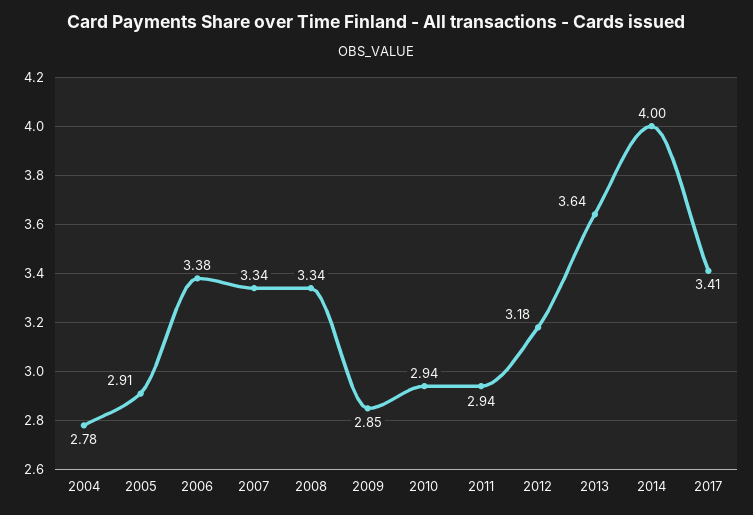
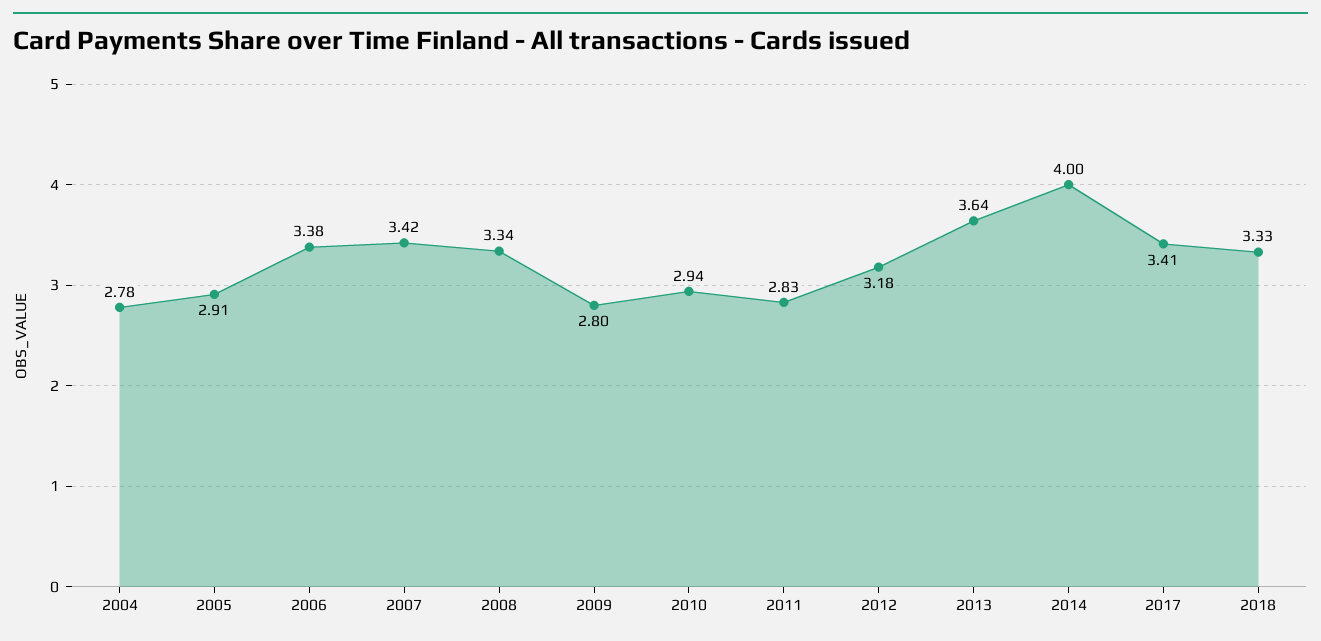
2007: 3.34 -> 3.42
2009: 2.85 -> 2.8
2011: 2.94 -> 2.83
2018: none -> 3.33

